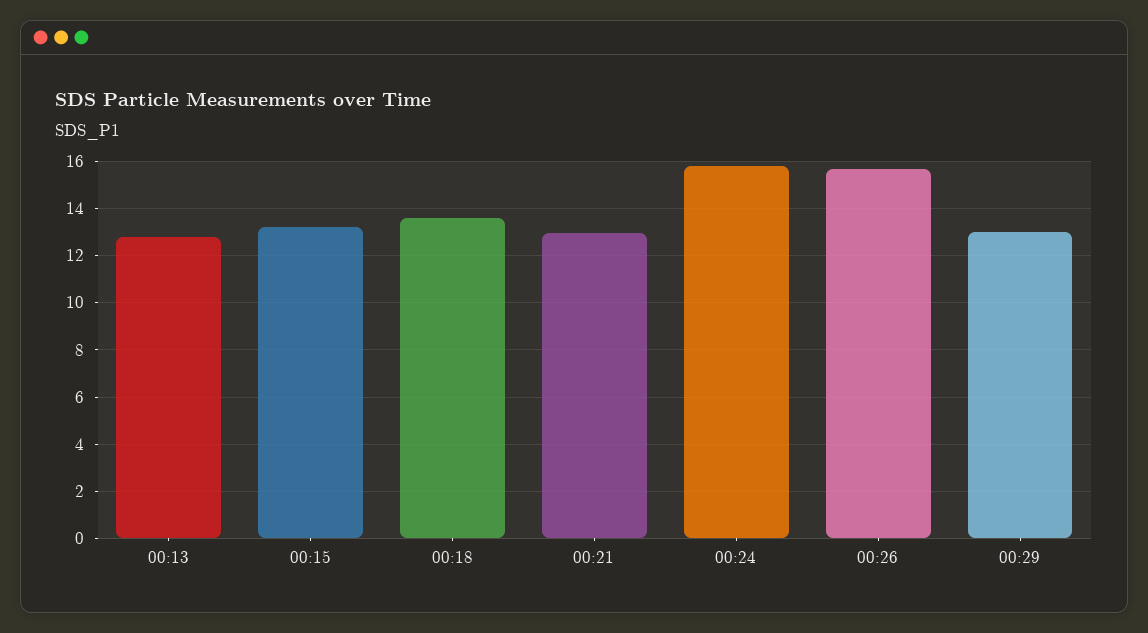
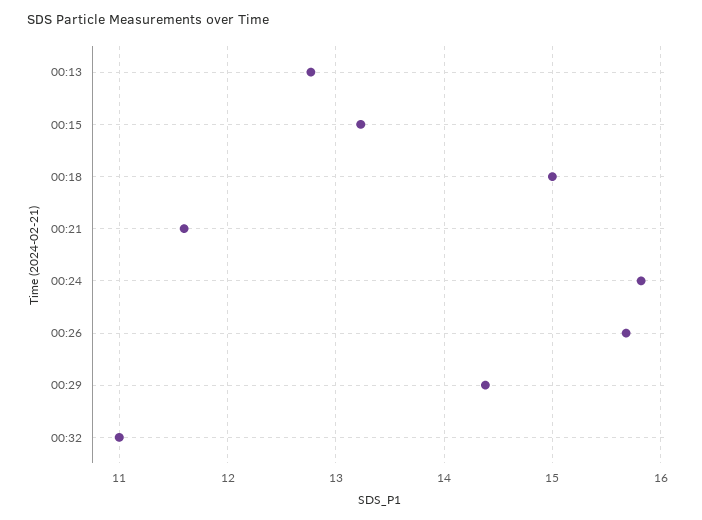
00:18: 13.5 -> 15
00:21: 13 -> 11.6
00:29: 13 -> 14.4
00:32: none -> 11

